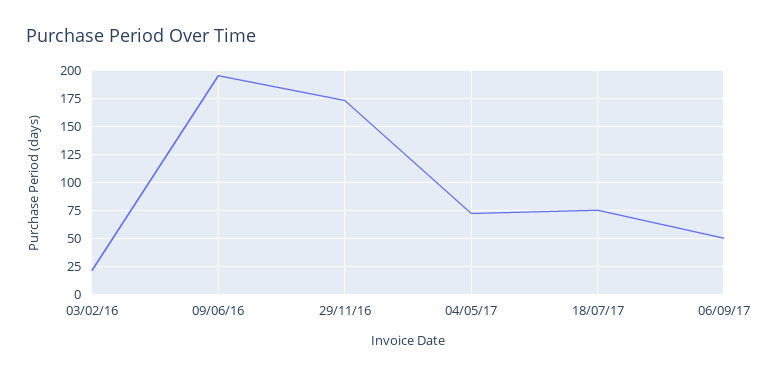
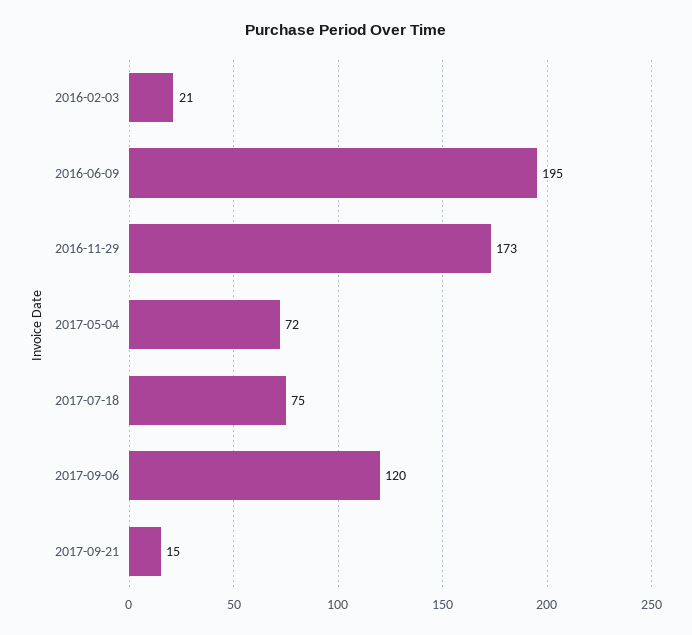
06/09/17: 50 -> 120
2017-09-21: none -> 15

